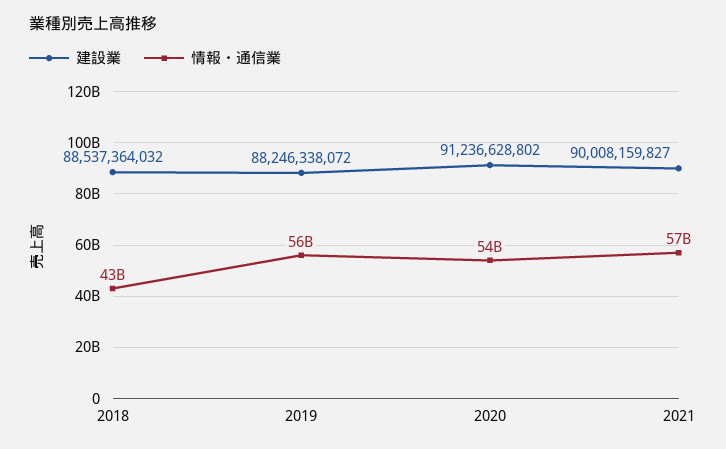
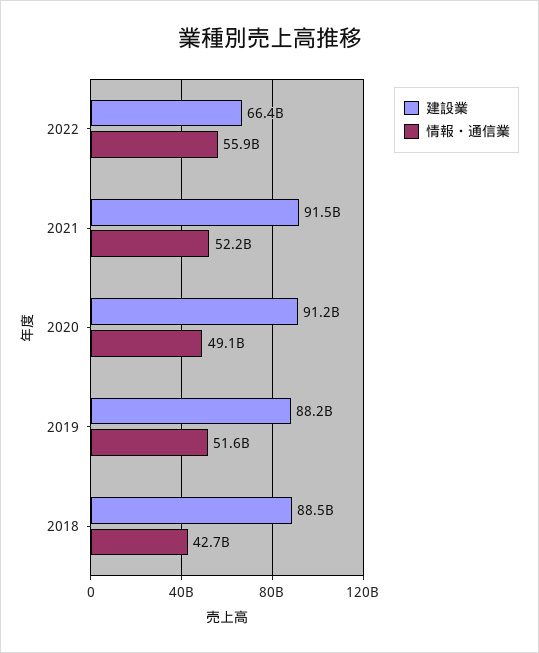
情報・通信業, 2019: 56000000000 -> 51600000000
情報・通信業, 2020: 54000000000 -> 49100000000
建設業, 2021: 90008159827 -> 91500000000
情報・通信業, 2021: 57000000000 -> 52200000000
建設業, 2022: none -> 66400000000
情報・通信業, 2022: none -> 55900000000

